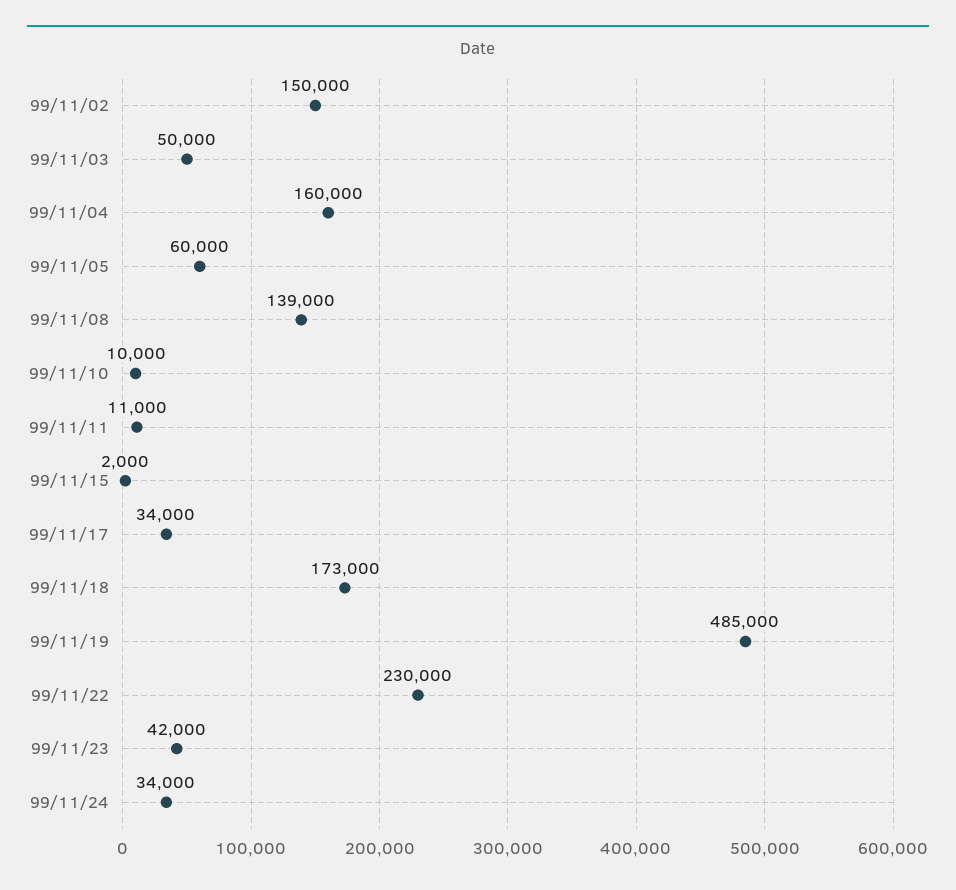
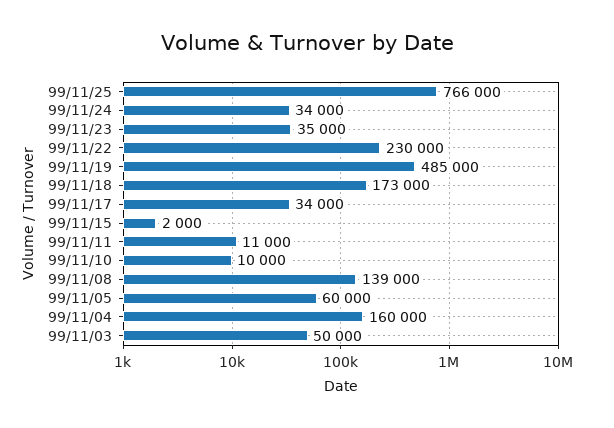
99/11/02: 150000 -> none
99/11/23: 42000 -> 35000
99/11/25: none -> 766000

